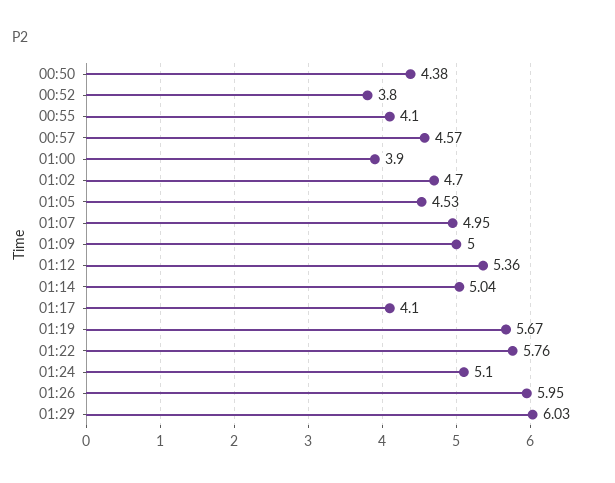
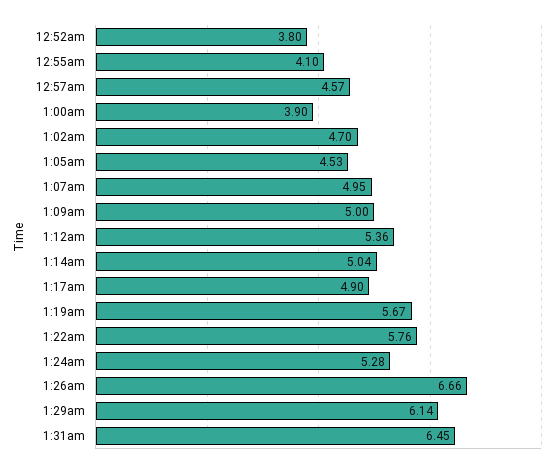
00:50: 4.38 -> none
01:17: 4.1 -> 4.9
01:24: 5.1 -> 5.28
01:26: 5.95 -> 6.66
01:29: 6.03 -> 6.14
1:31am: none -> 6.45

